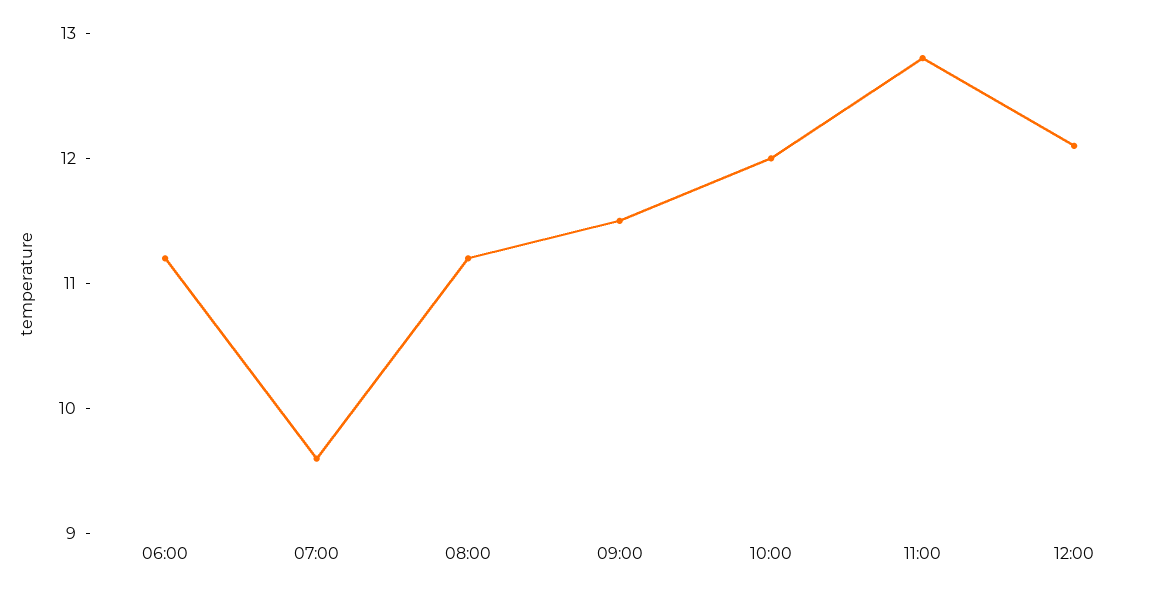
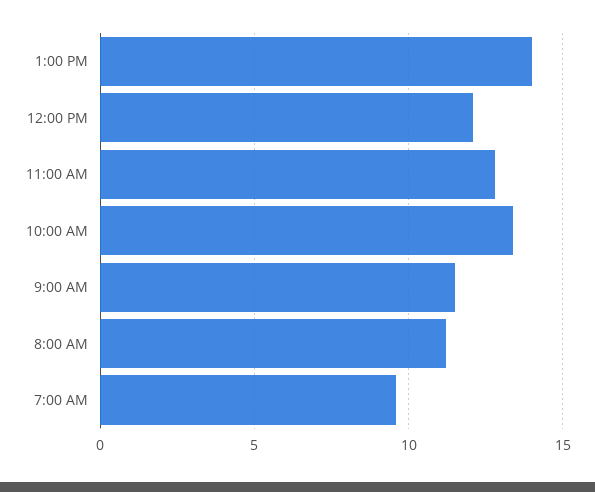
06:00: 11.2 -> none
10:00: 12 -> 13.5
1:00 PM: none -> 14

